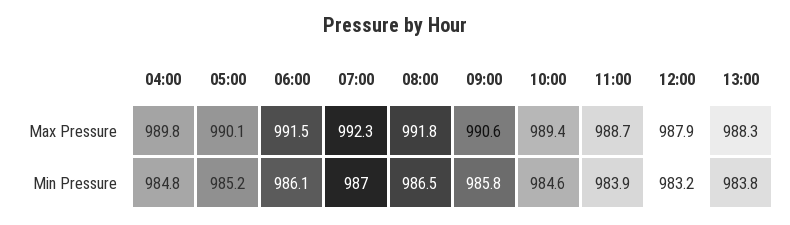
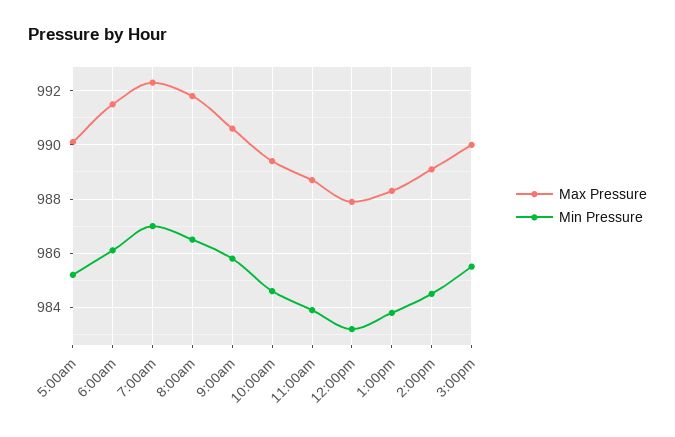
Max Pressure, 04:00: 989.8 -> none
Min Pressure, 04:00: 984.8 -> none
Max Pressure, 2:00pm: none -> 989
Min Pressure, 2:00pm: none -> 984.5
Max Pressure, 3:00pm: none -> 990
Min Pressure, 3:00pm: none -> 985.5

